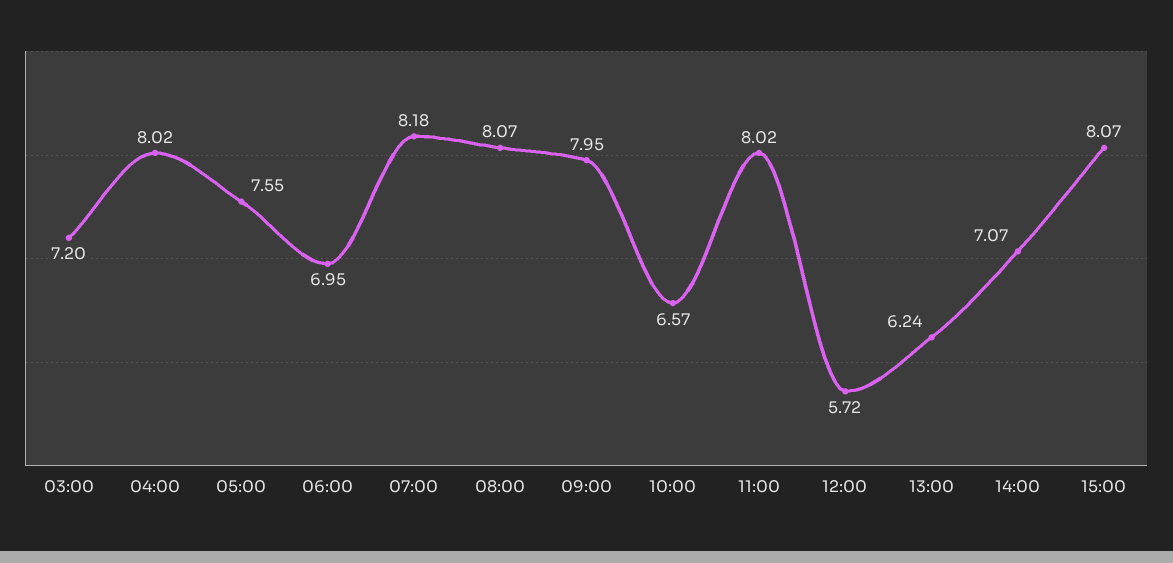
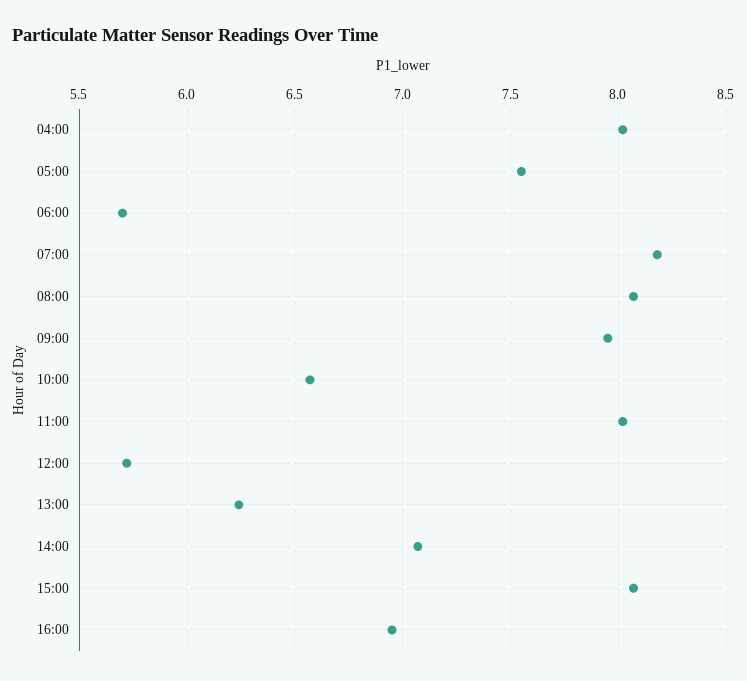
03:00: 7.2 -> none
06:00: 6.95 -> 5.7
16:00: none -> 6.95

